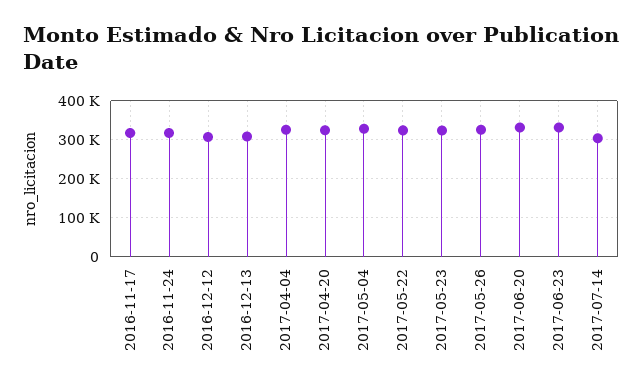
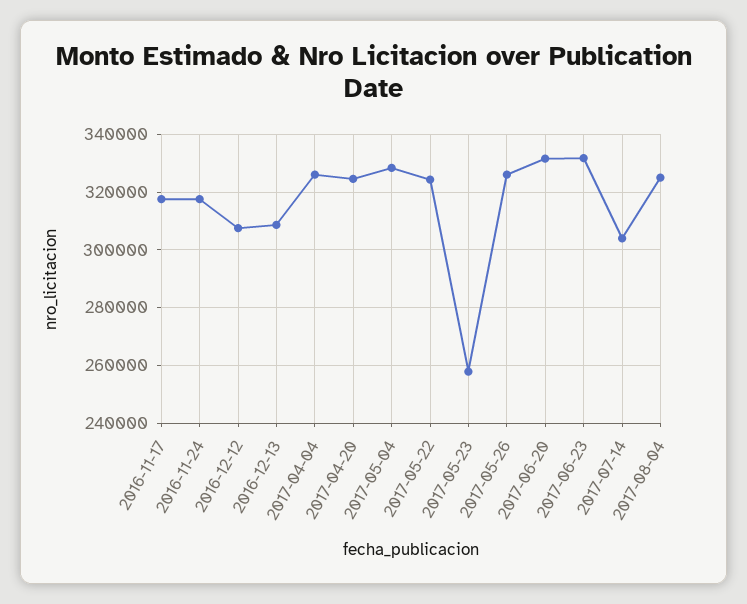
2017-05-23: 320000 -> 257500
2017-08-04: none -> 325000

